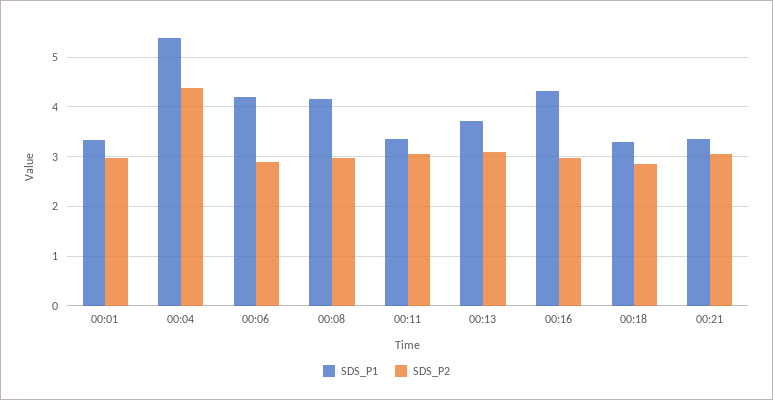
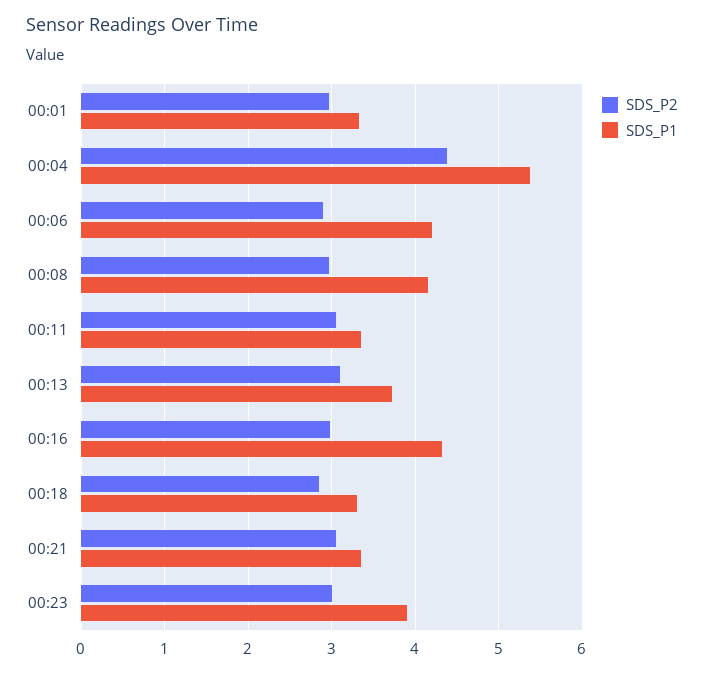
SDS_P2, 00:23: none -> 3
SDS_P1, 00:23: none -> 3.9

